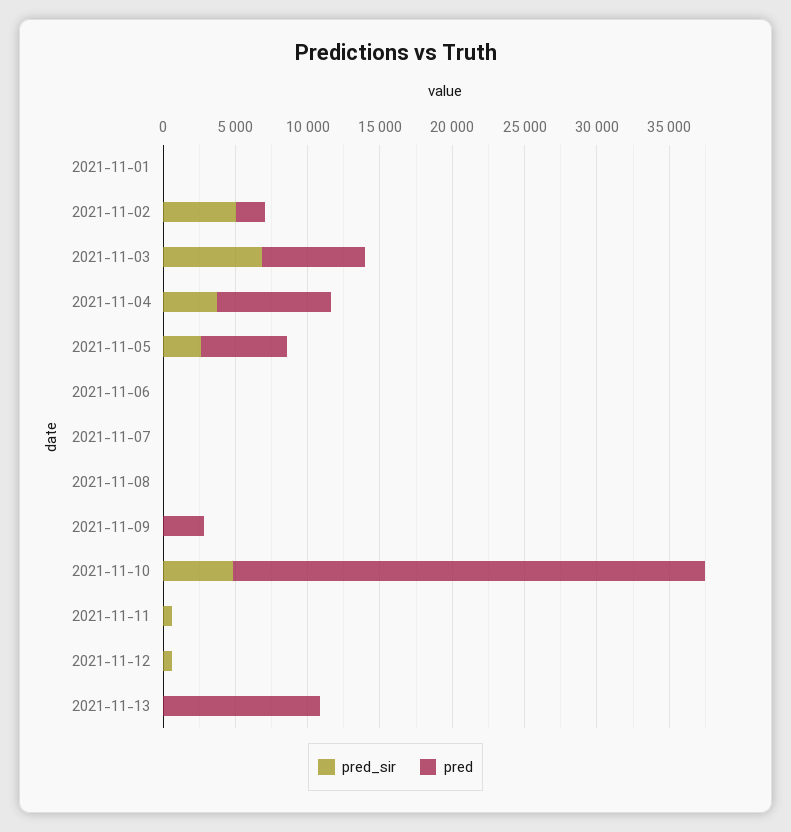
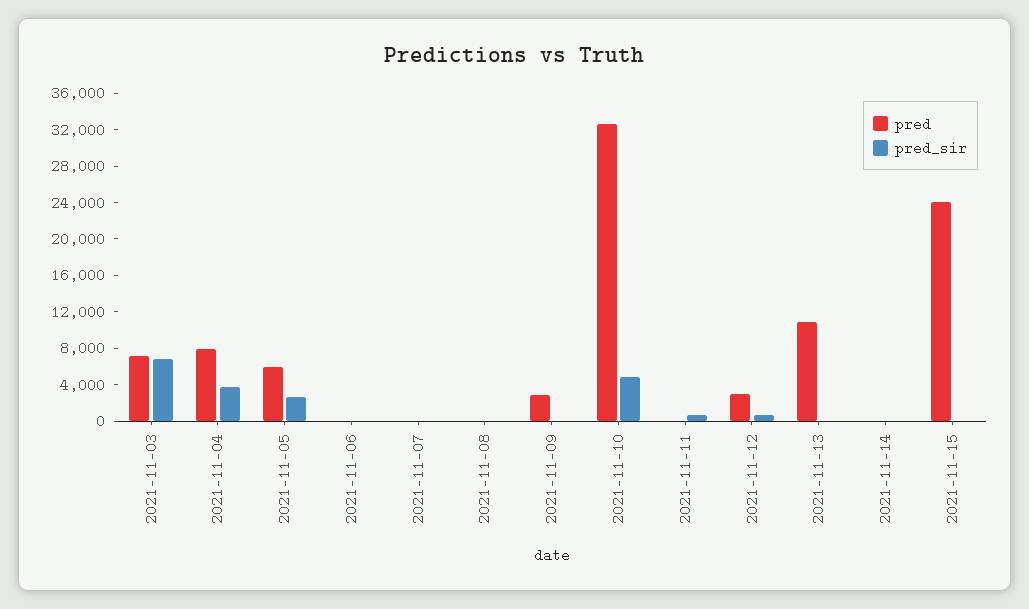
pred_sir, 2021-11-01: 0 -> none
pred, 2021-11-01: 0 -> none
pred_sir, 2021-11-02: 5000 -> none
pred, 2021-11-02: 2000 -> none
pred, 2021-11-12: 0 -> 3000
pred, 2021-11-14: none -> 0
pred_sir, 2021-11-14: none -> 0
pred, 2021-11-15: none -> 24000
pred_sir, 2021-11-15: none -> 0

